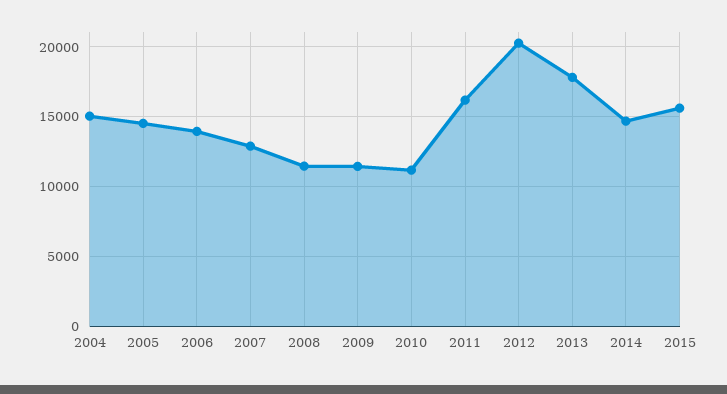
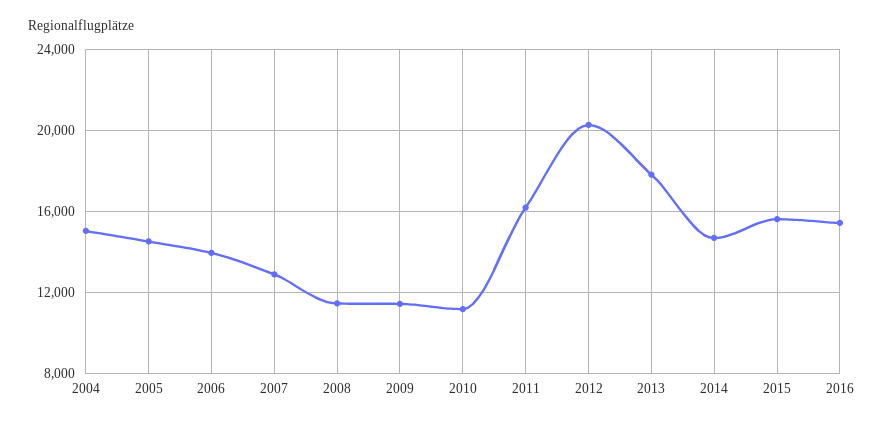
2016: none -> 15500

